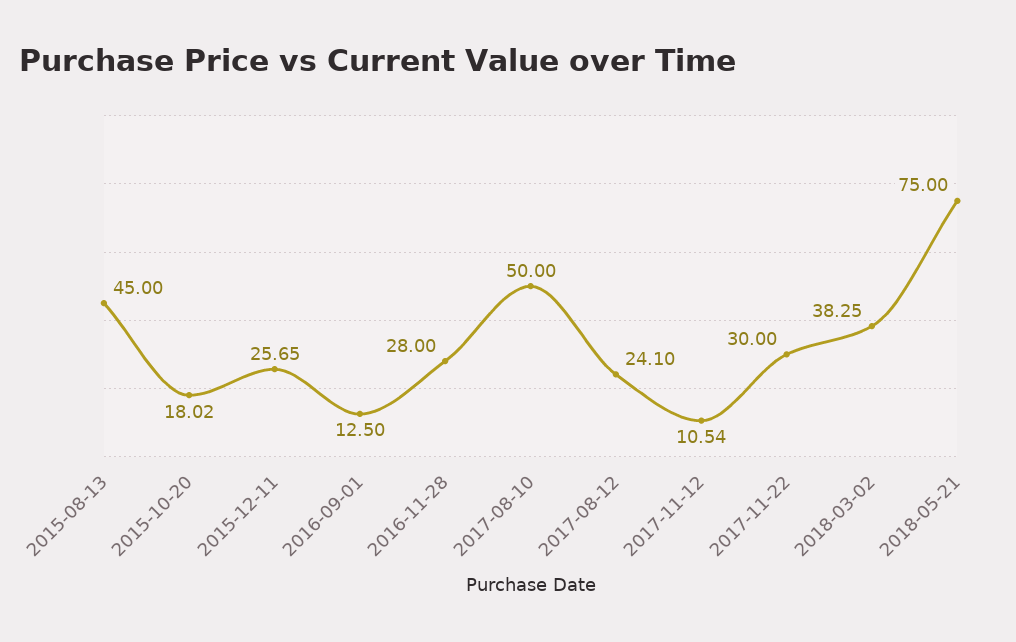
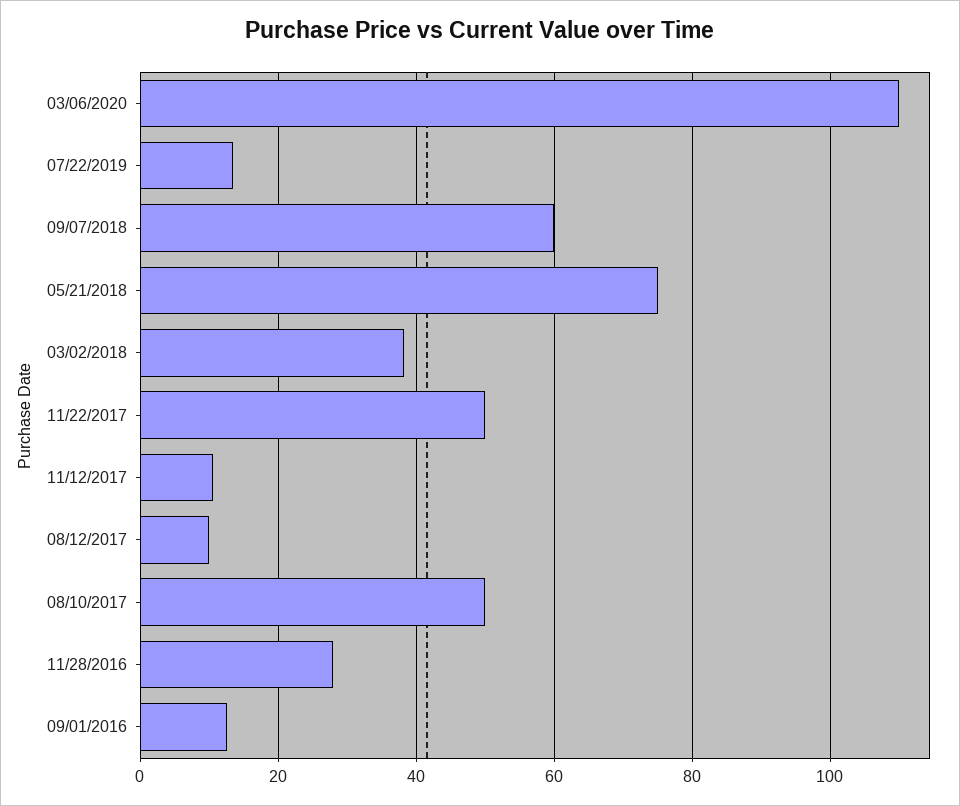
2015-08-13: 45 -> none
2015-10-20: 18.02 -> none
2015-12-11: 25.65 -> none
2017-08-12: 24.1 -> 10
2017-11-22: 30 -> 50
03/06/2020: none -> 110
07/22/2019: none -> 14
09/07/2018: none -> 60

